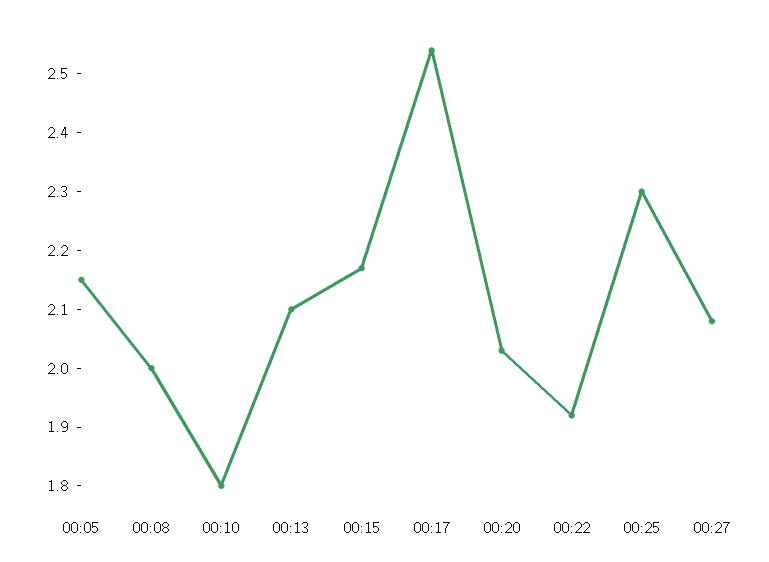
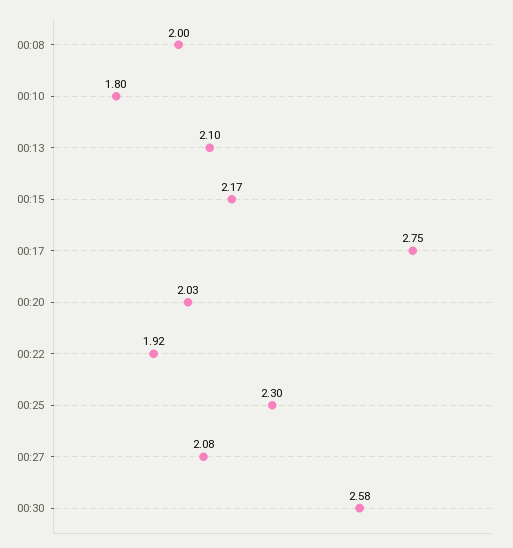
00:05: 2.15 -> none
00:17: 2.55 -> 2.75
00:30: none -> 2.58

